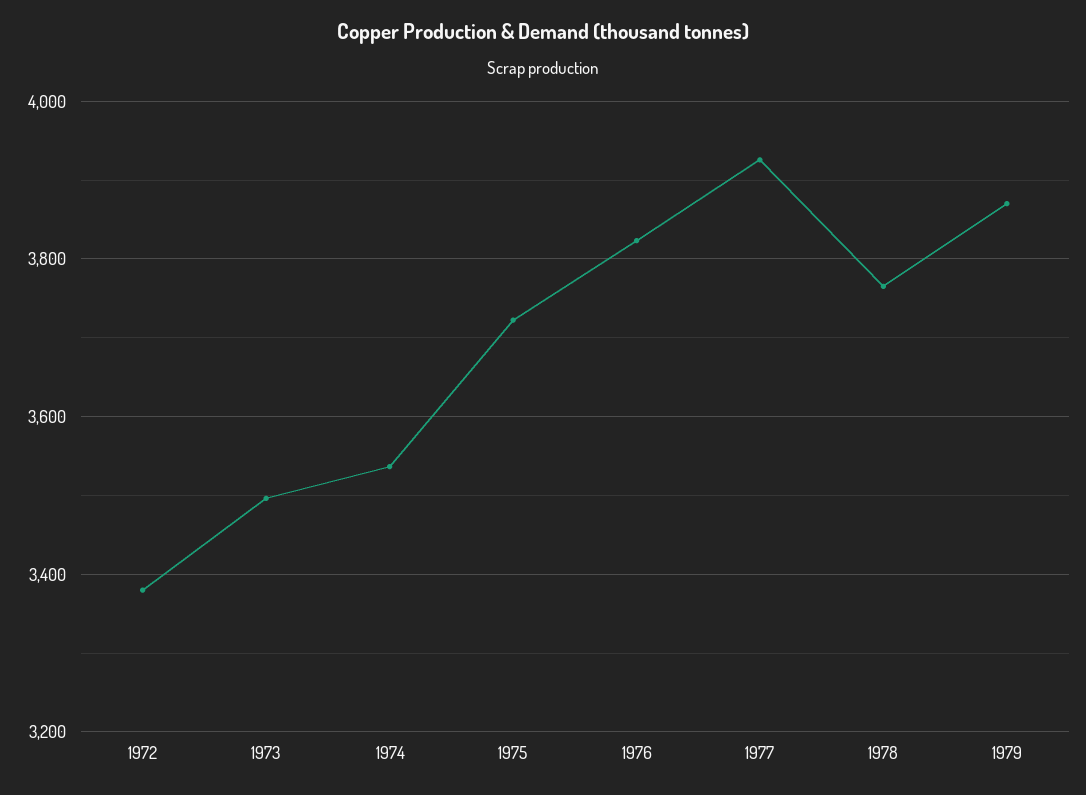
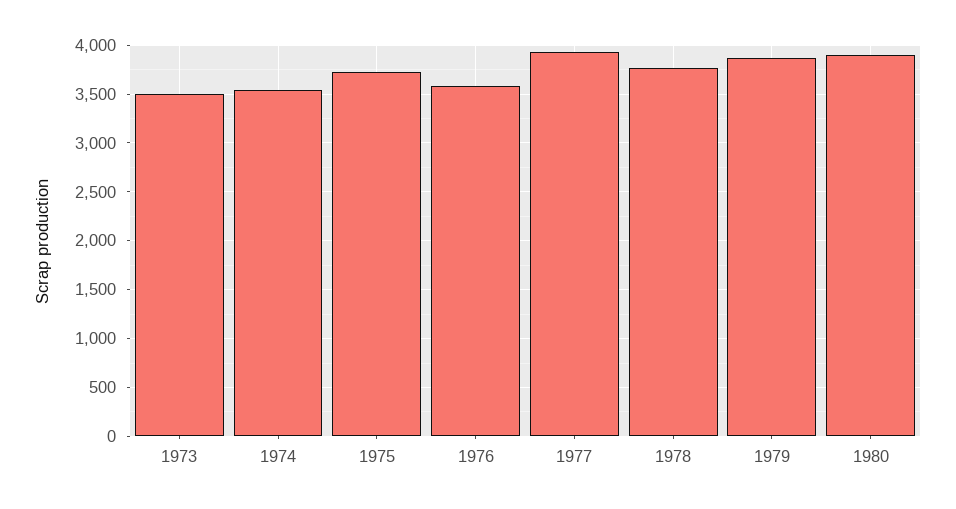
1972: 3380 -> none
1976: 3820 -> 3600
1980: none -> 3900

